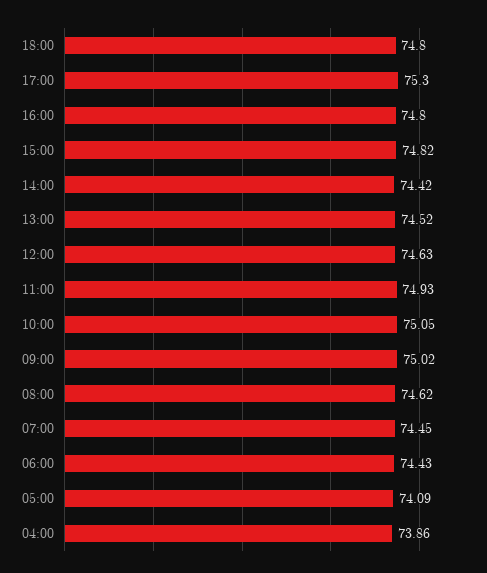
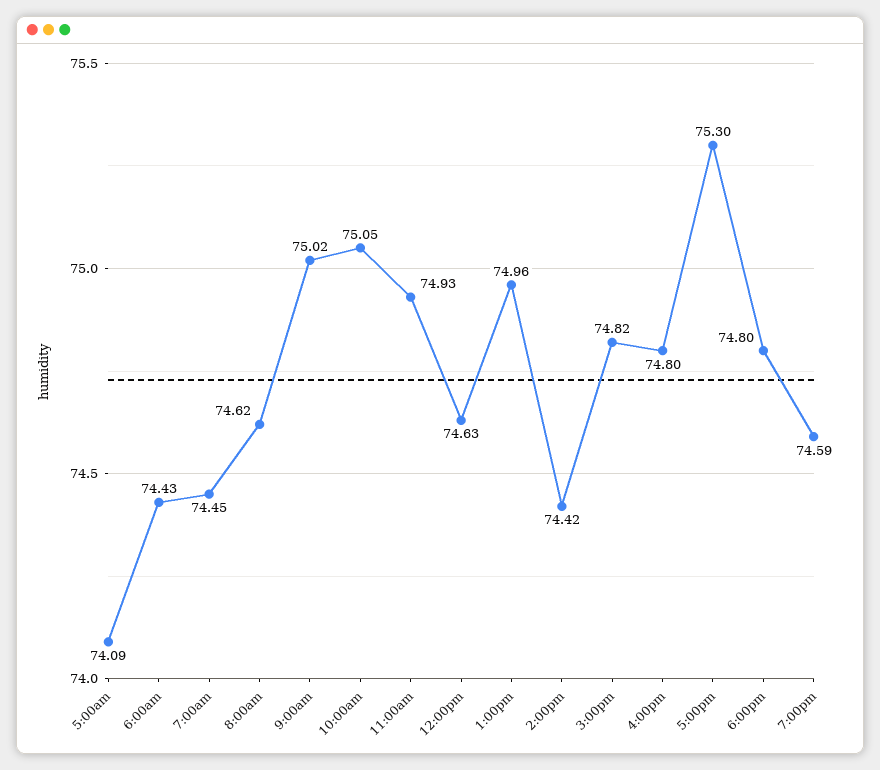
13:00: 74.52 -> 74.96
04:00: 73.86 -> none
7:00pm: none -> 74.59

